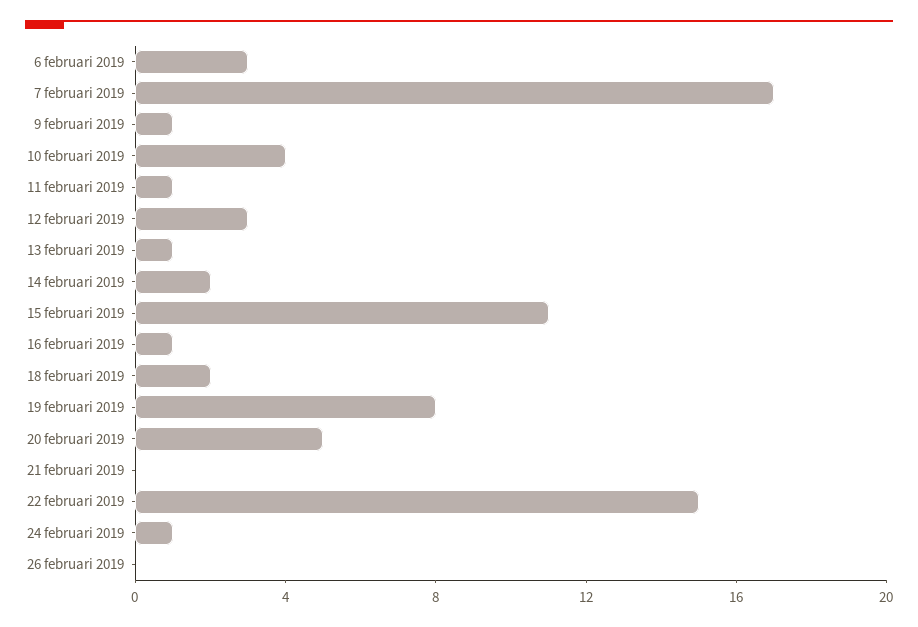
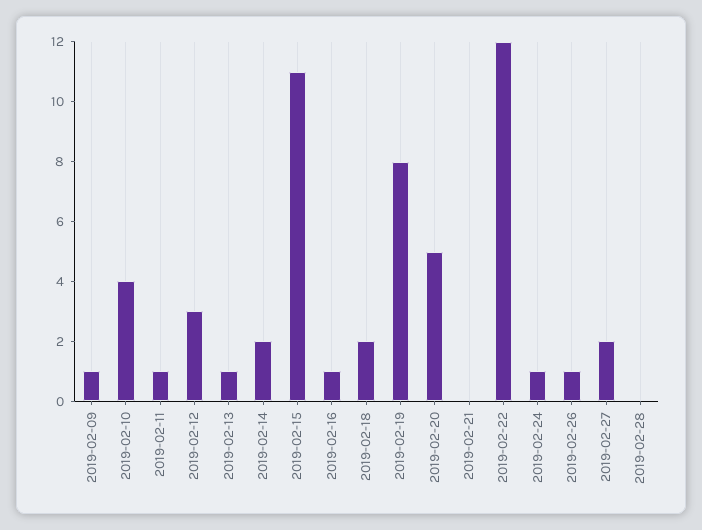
6 februari 2019: 3 -> none
7 februari 2019: 17 -> none
22 februari 2019: 15 -> 12
26 februari 2019: 0 -> 1
2019-02-27: none -> 2
2019-02-28: none -> 0

